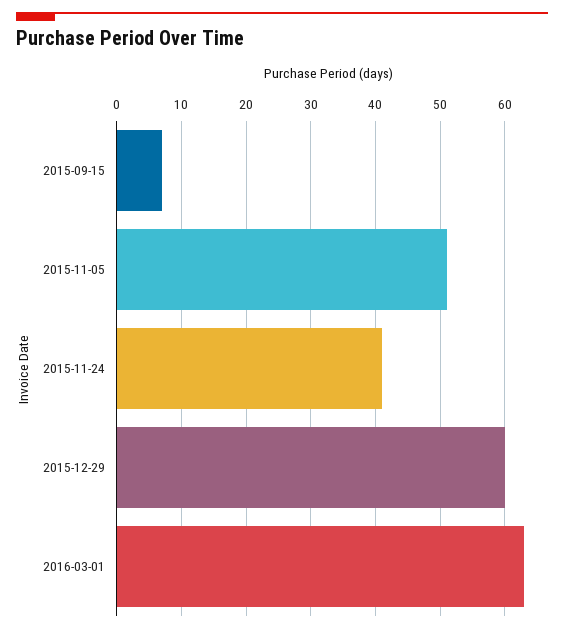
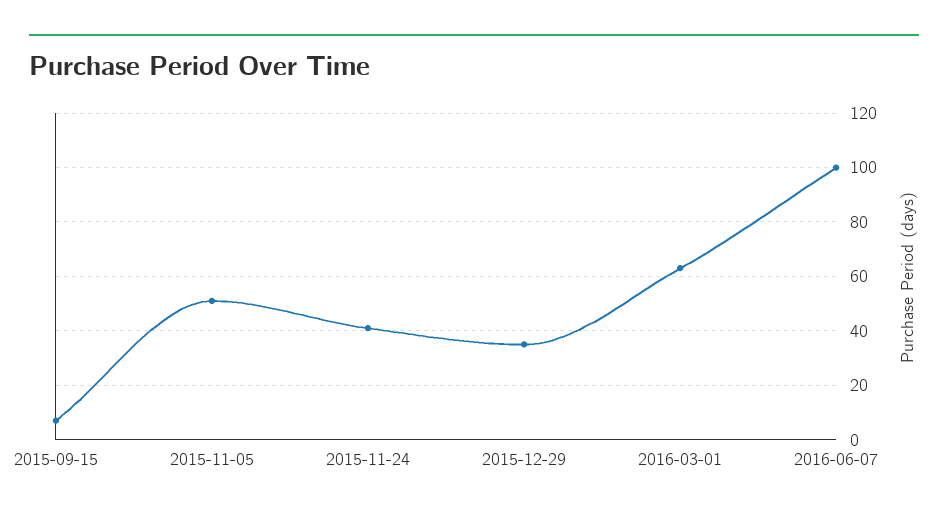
2015-12-29: 60 -> 35
2016-06-07: none -> 100

